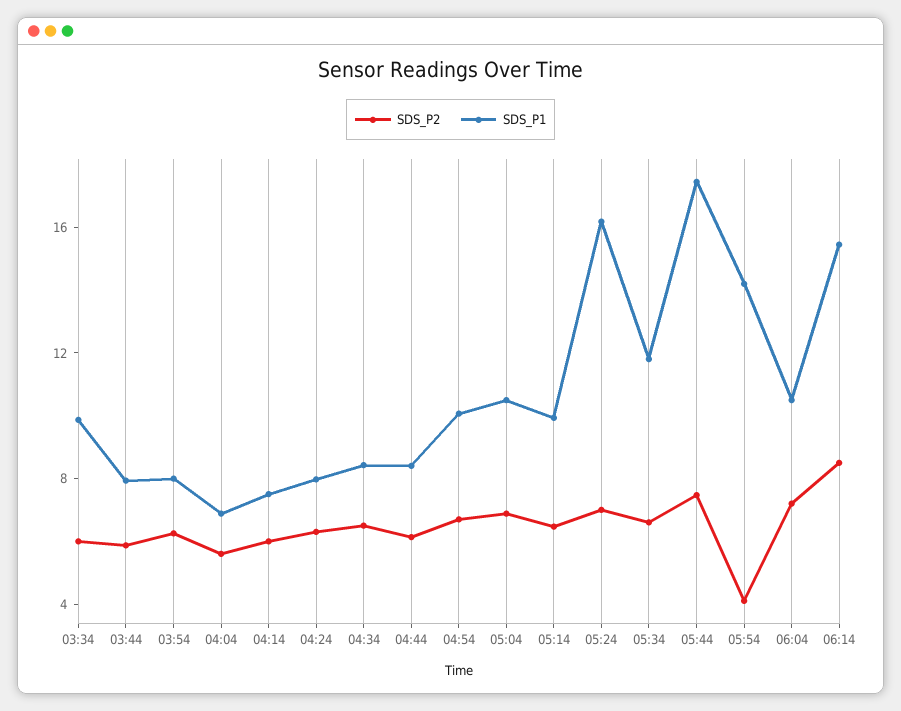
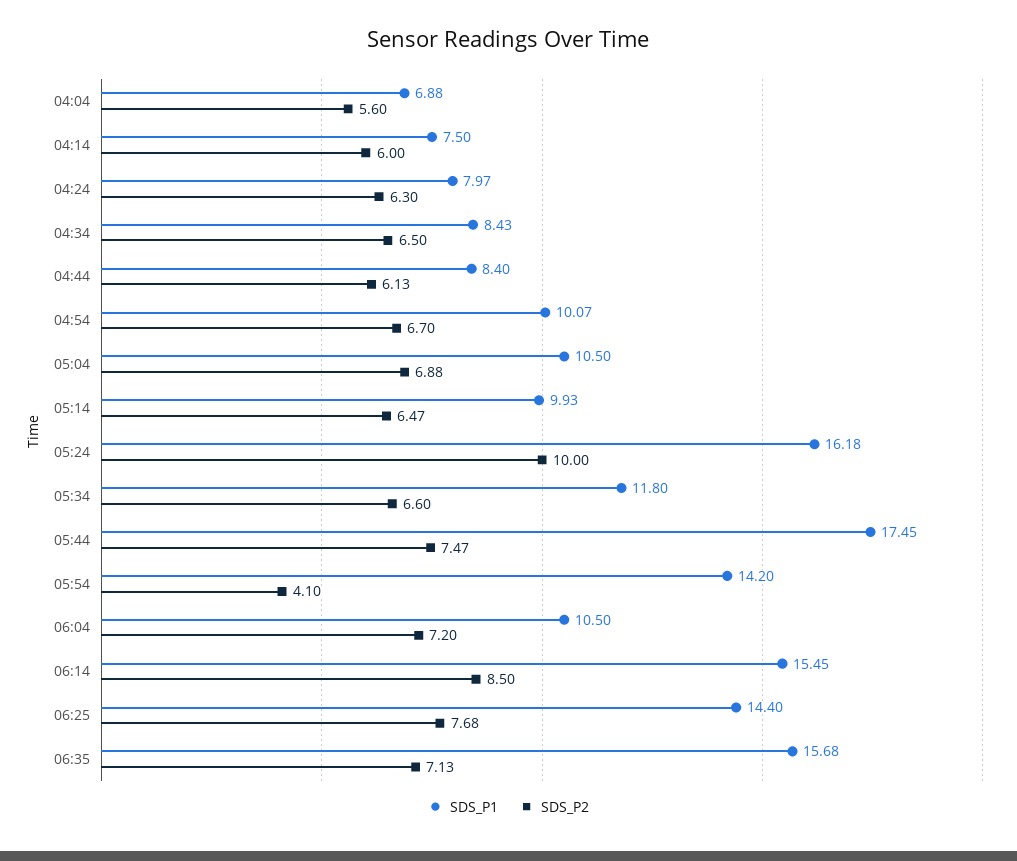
SDS_P2, 03:34: 6 -> none
SDS_P1, 03:34: 10 -> none
SDS_P2, 03:44: 6 -> none
SDS_P1, 03:44: 8 -> none
SDS_P2, 03:54: 6 -> none
SDS_P1, 03:54: 8 -> none
SDS_P2, 05:24: 7 -> 10
SDS_P1, 06:25: none -> 14.4
SDS_P2, 06:25: none -> 7.68
SDS_P1, 06:35: none -> 15.68
SDS_P2, 06:35: none -> 7.13

